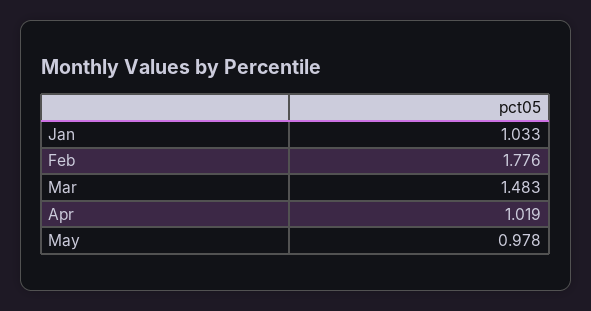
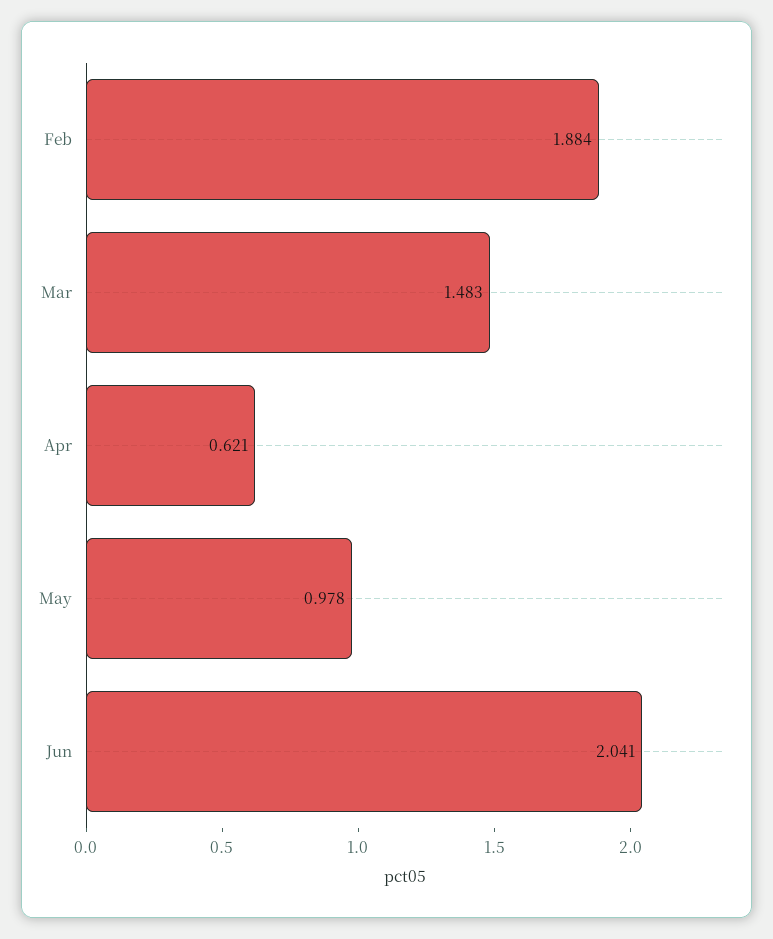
Jan: 1.033 -> none
Feb: 1.776 -> 1.884
Apr: 1.019 -> 0.621
Jun: none -> 2.041

